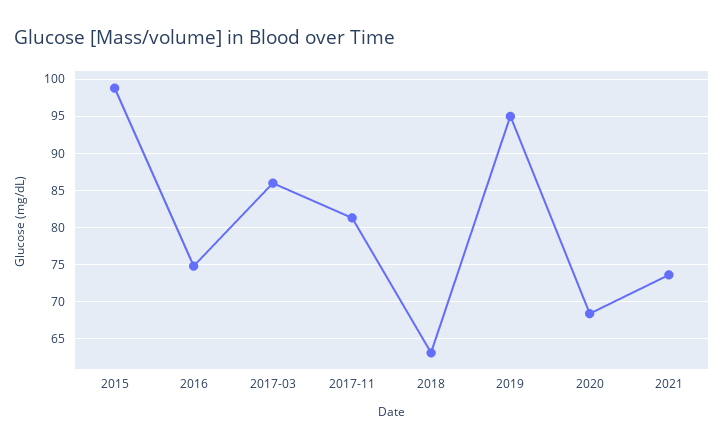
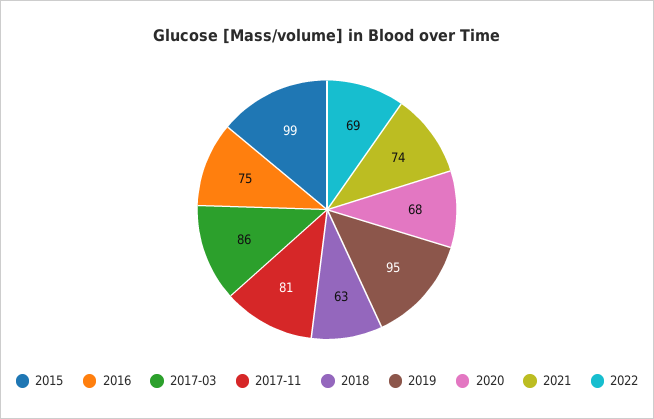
2022: none -> 69

